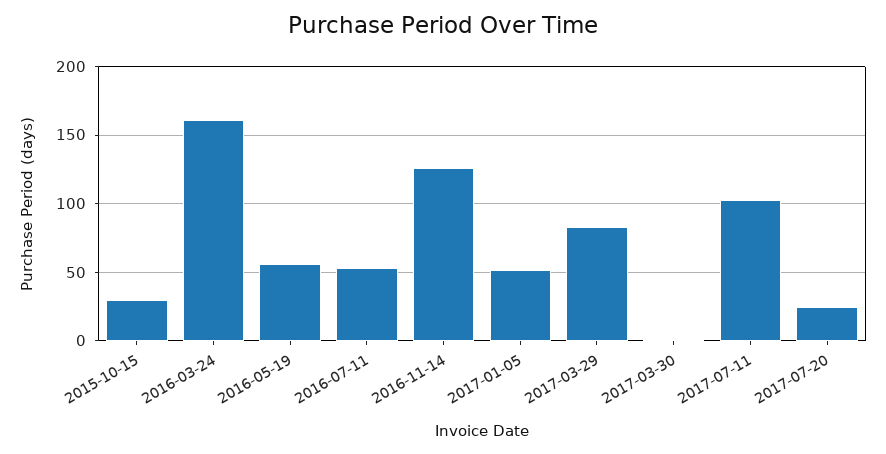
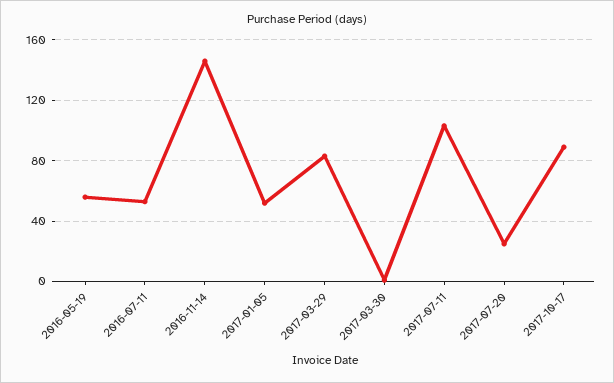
2015-10-15: 30 -> none
2016-03-24: 160 -> none
2016-11-14: 125 -> 145
2017-10-17: none -> 90

